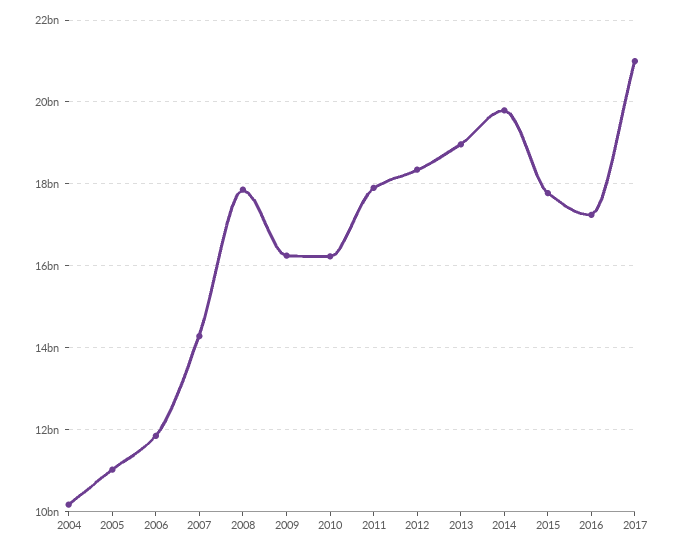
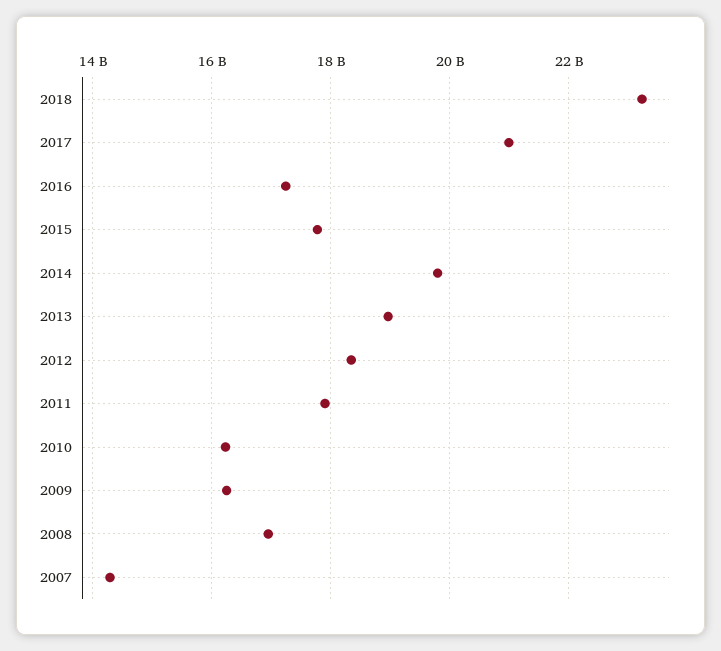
2004: 10200000000 -> none
2005: 11000000000 -> none
2006: 11800000000 -> none
2008: 17800000000 -> 17000000000
2018: none -> 23200000000

